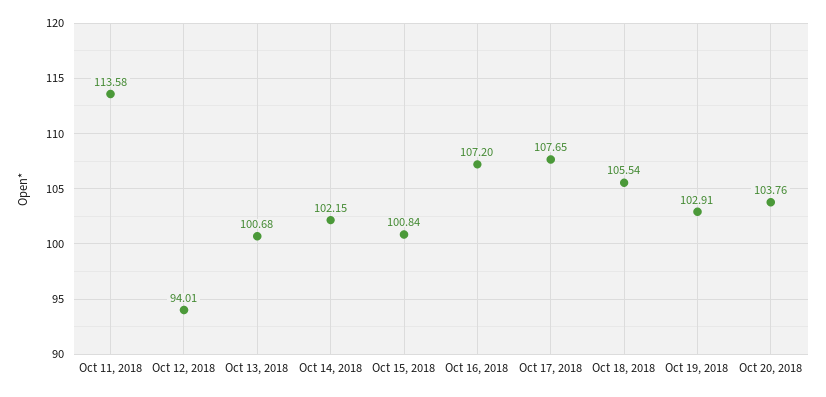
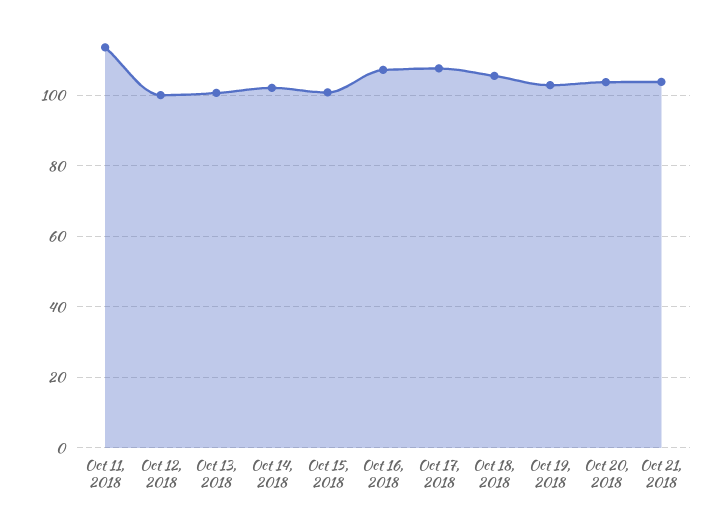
Oct 12, 2018: 94.01 -> 100
Oct 21, 2018: none -> 104

